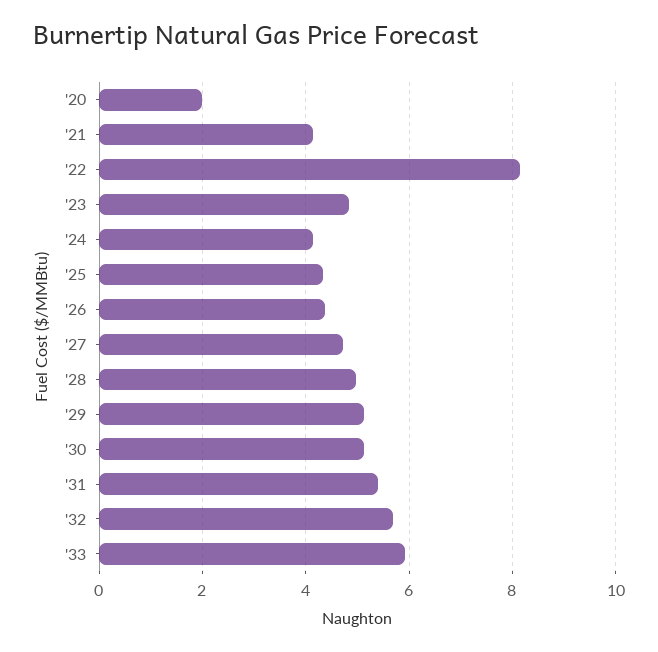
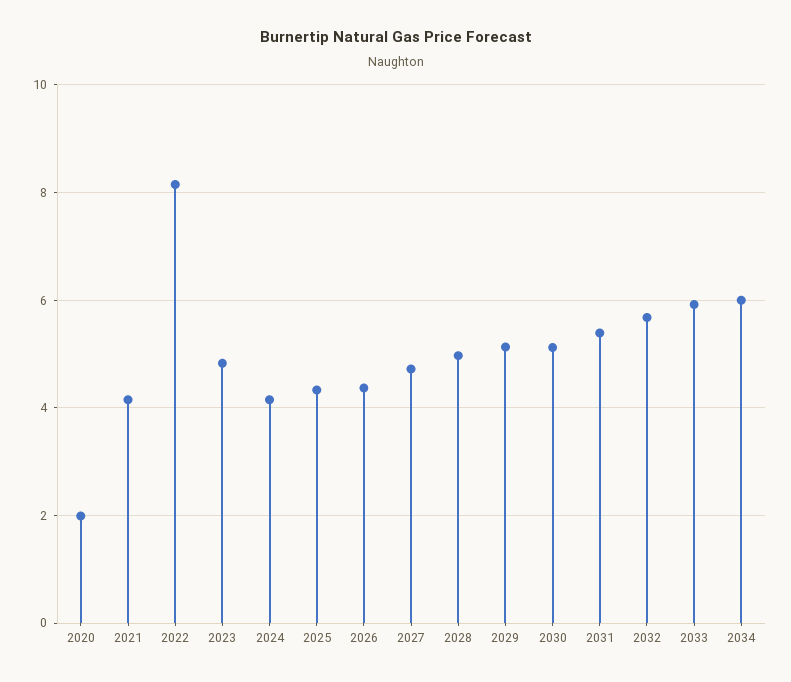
2034: none -> 6

